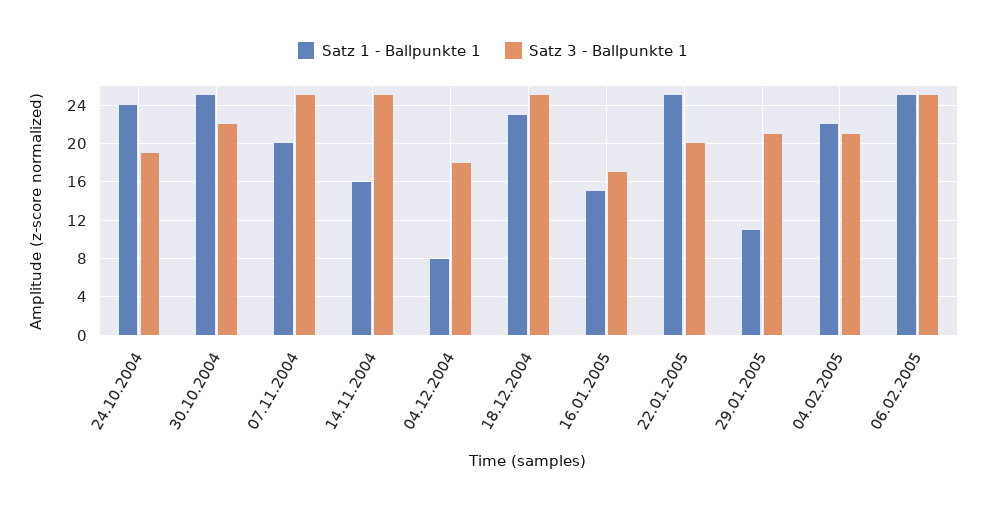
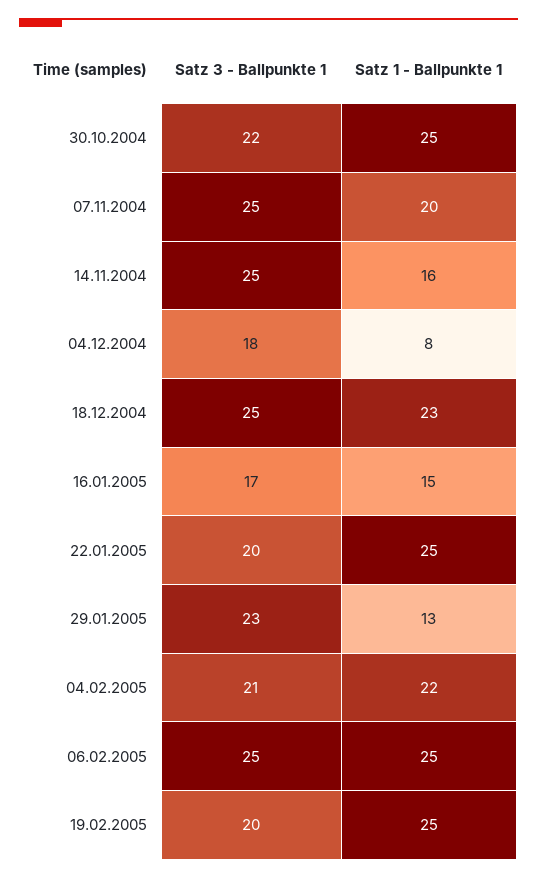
Satz 1 - Ballpunkte 1, 24.10.2004: 24 -> none
Satz 3 - Ballpunkte 1, 24.10.2004: 19 -> none
Satz 1 - Ballpunkte 1, 29.01.2005: 11 -> 13
Satz 3 - Ballpunkte 1, 29.01.2005: 21 -> 23
Satz 3 - Ballpunkte 1, 19.02.2005: none -> 20
Satz 1 - Ballpunkte 1, 19.02.2005: none -> 25

